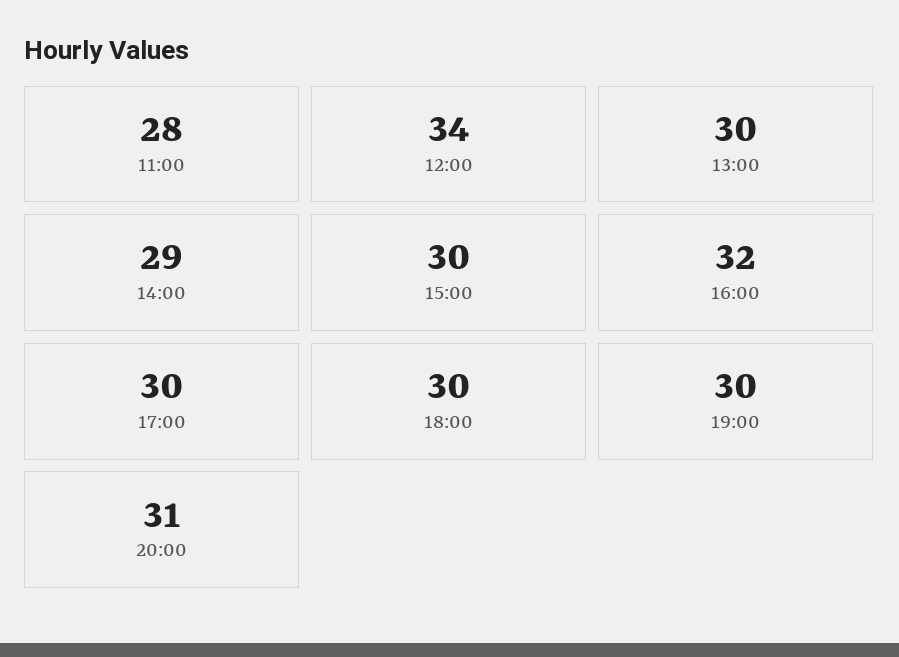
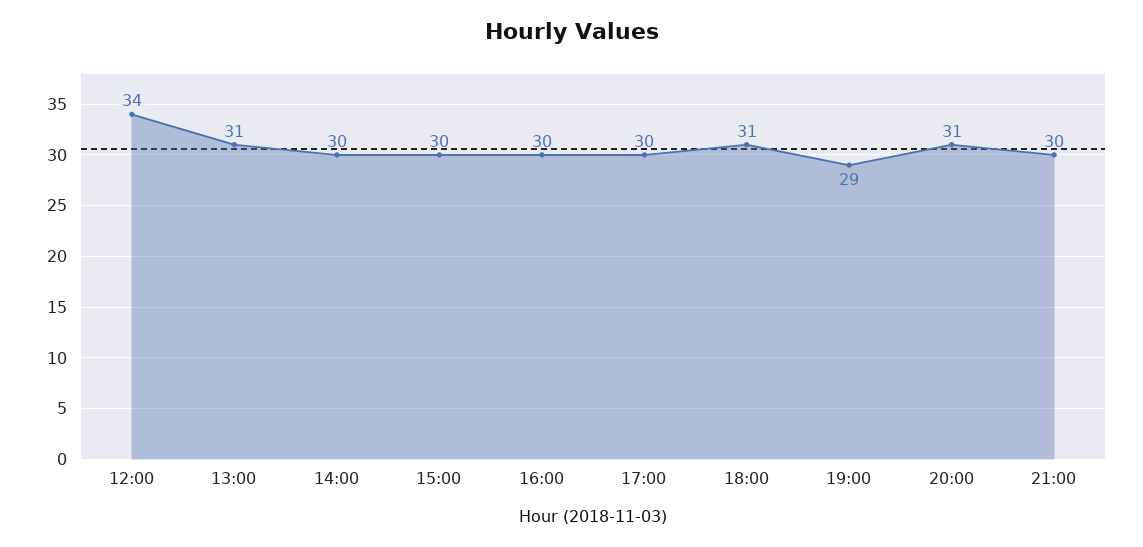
11:00: 28 -> none
13:00: 30 -> 31
14:00: 29 -> 30
16:00: 32 -> 30
18:00: 30 -> 31
19:00: 30 -> 29
21:00: none -> 30

